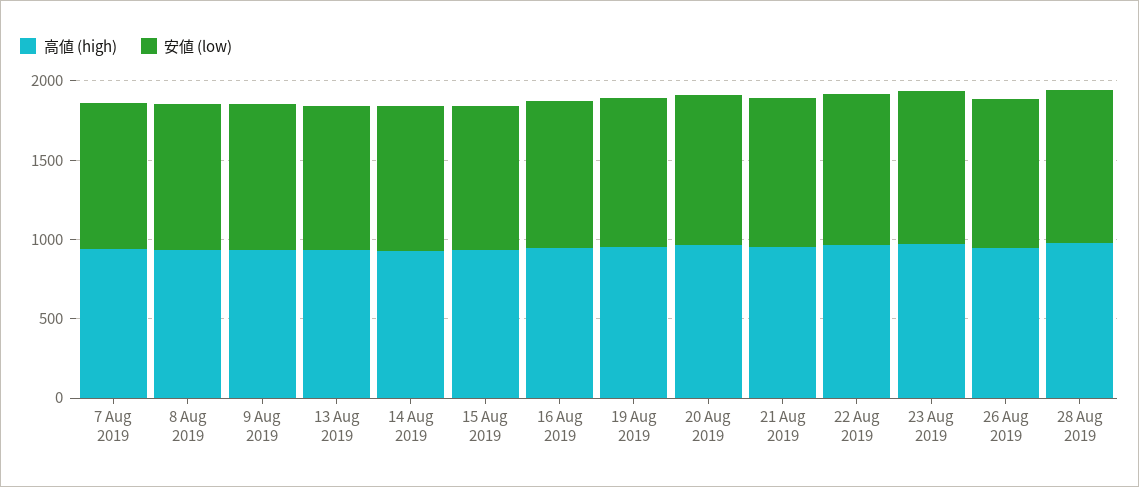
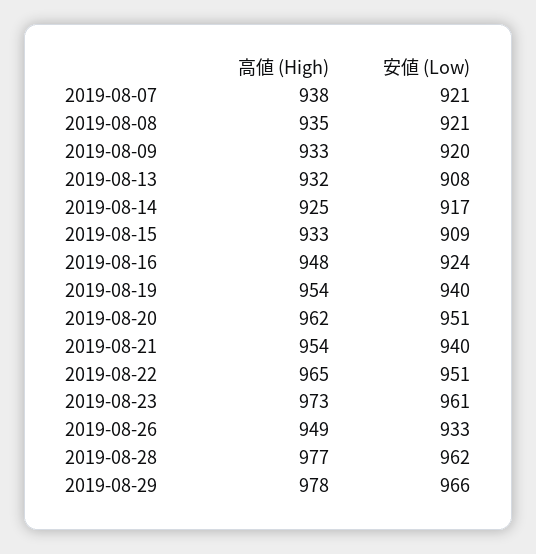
高値 (high), 2019-08-29: none -> 978
安値 (low), 2019-08-29: none -> 966

